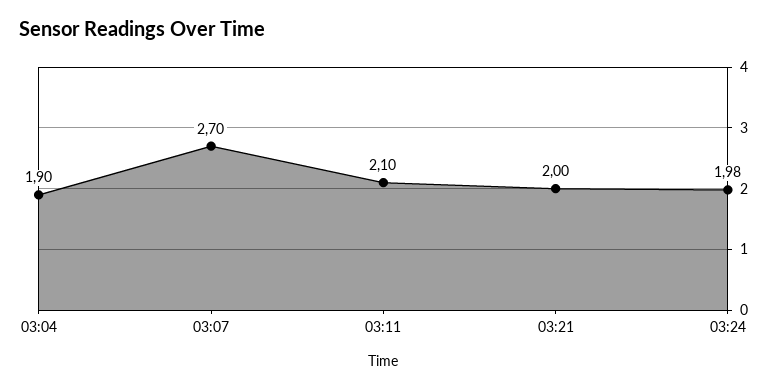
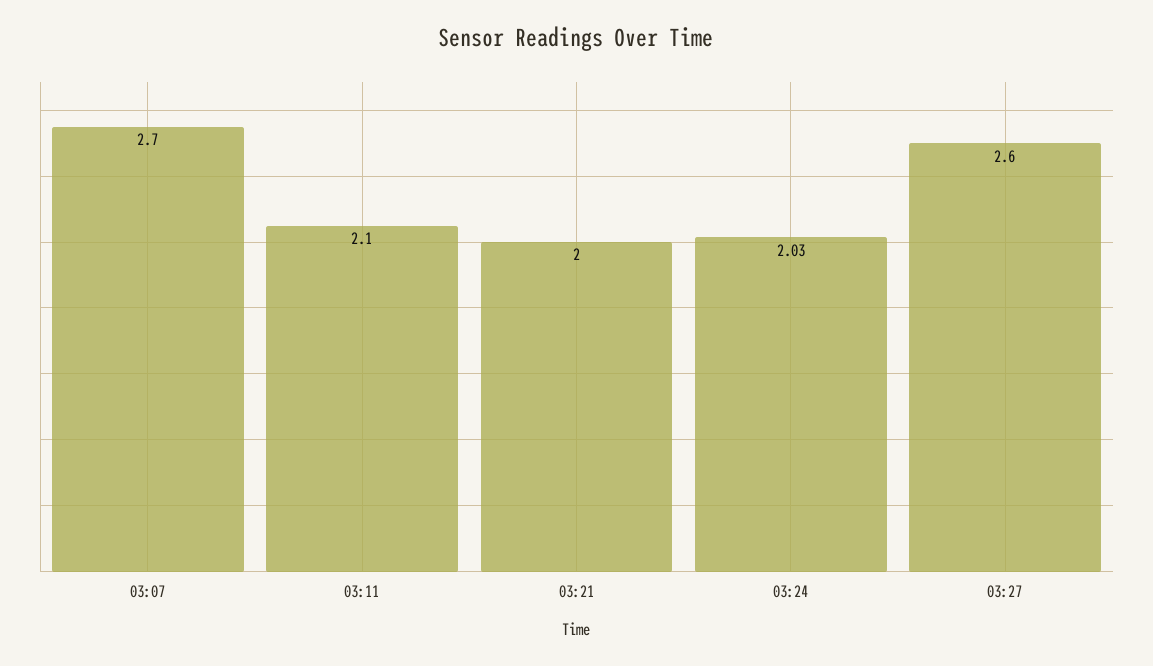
03:04: 1.9 -> none
03:24: 1.98 -> 2.03
03:27: none -> 2.6

